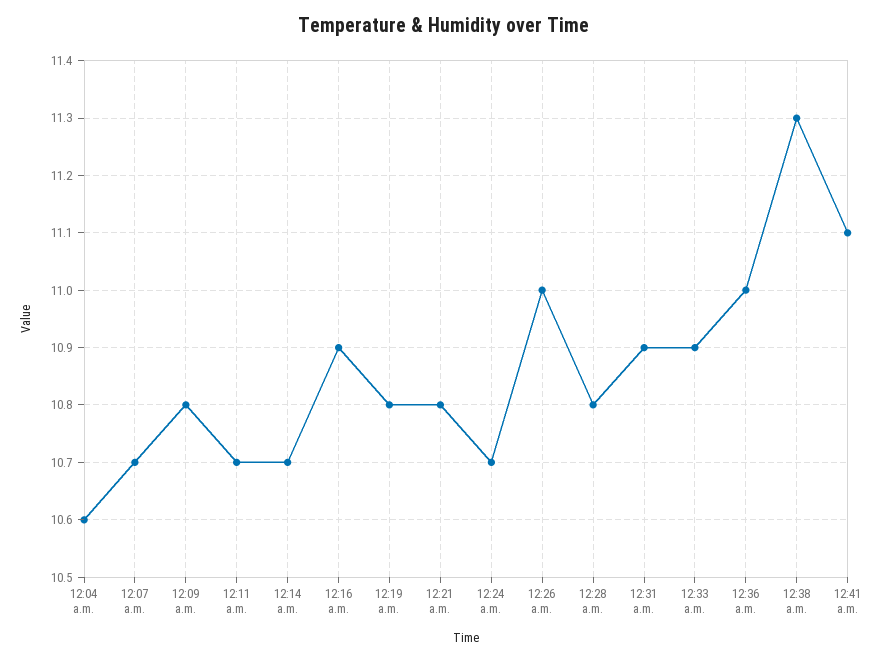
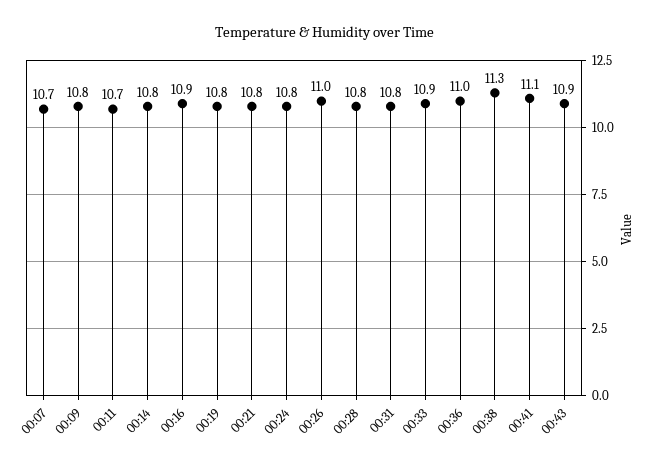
12:04 a.m.: 10.6 -> none
12:14 a.m.: 10.7 -> 10.8
12:24 a.m.: 10.7 -> 10.8
12:31 a.m.: 10.9 -> 10.8
00:43: none -> 10.9

